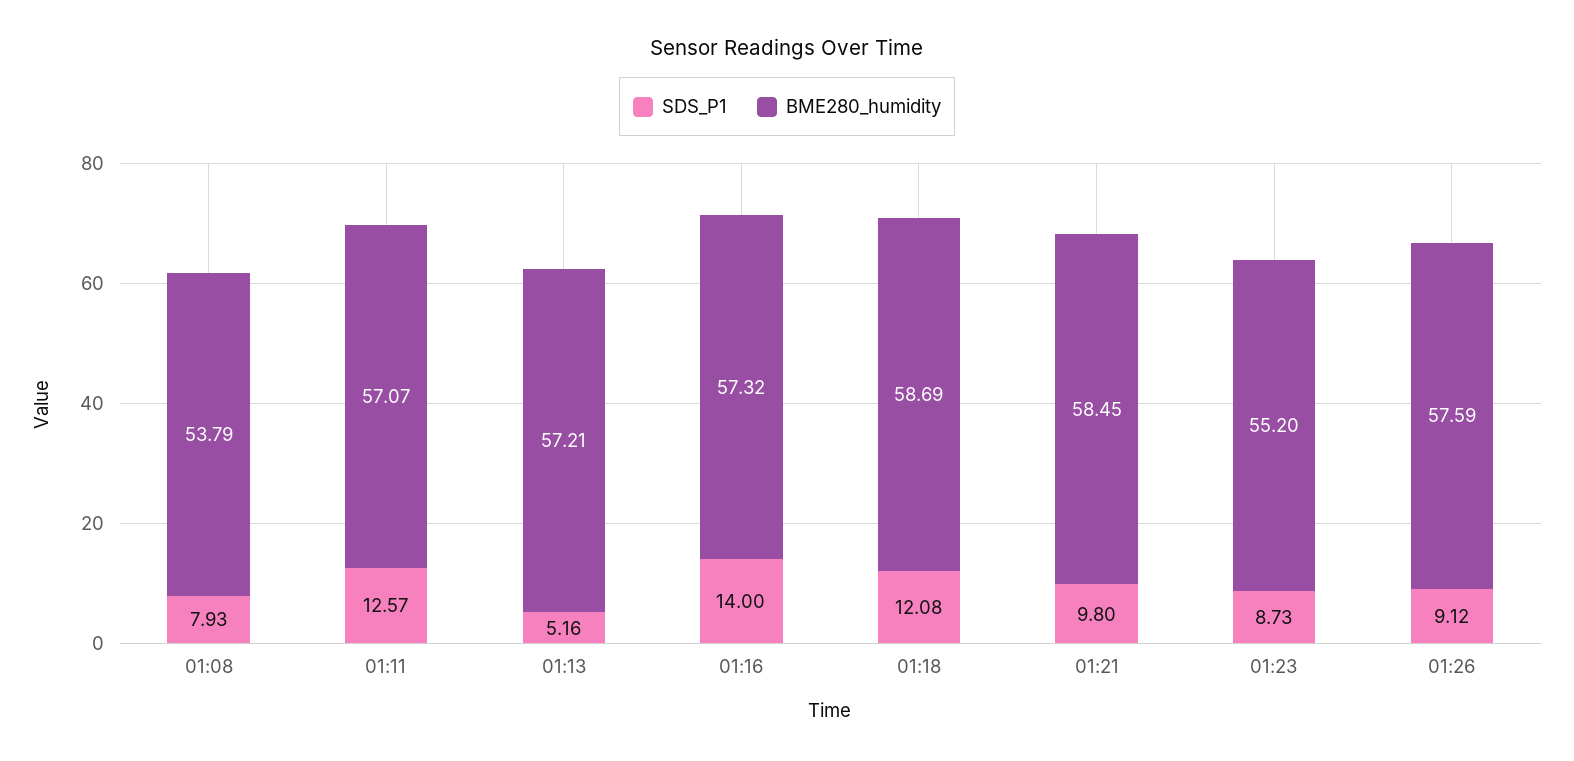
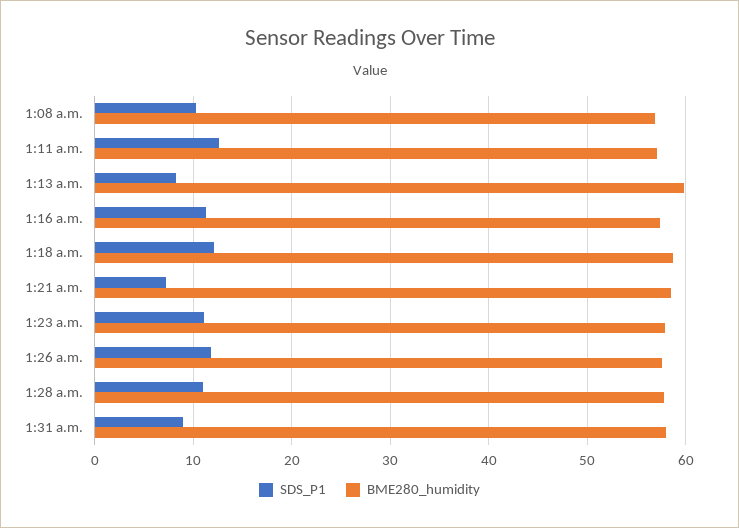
SDS_P1, 01:08: 7.93 -> 10
BME280_humidity, 01:08: 53.79 -> 57
SDS_P1, 01:13: 5.16 -> 8
BME280_humidity, 01:13: 57.21 -> 60
SDS_P1, 01:16: 14 -> 11
SDS_P1, 01:21: 9.8 -> 7
SDS_P1, 01:23: 8.73 -> 11
BME280_humidity, 01:23: 55.2 -> 58
SDS_P1, 01:26: 9.12 -> 12
SDS_P1, 1:28 a.m.: none -> 11
BME280_humidity, 1:28 a.m.: none -> 58
SDS_P1, 1:31 a.m.: none -> 9
BME280_humidity, 1:31 a.m.: none -> 58

